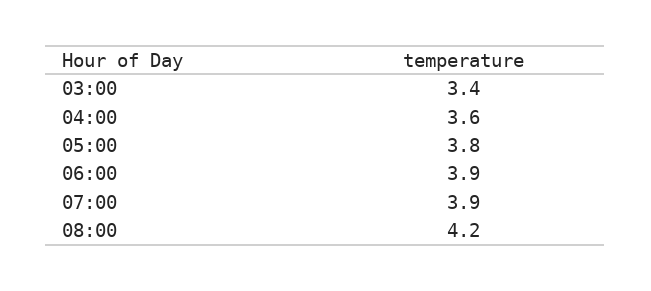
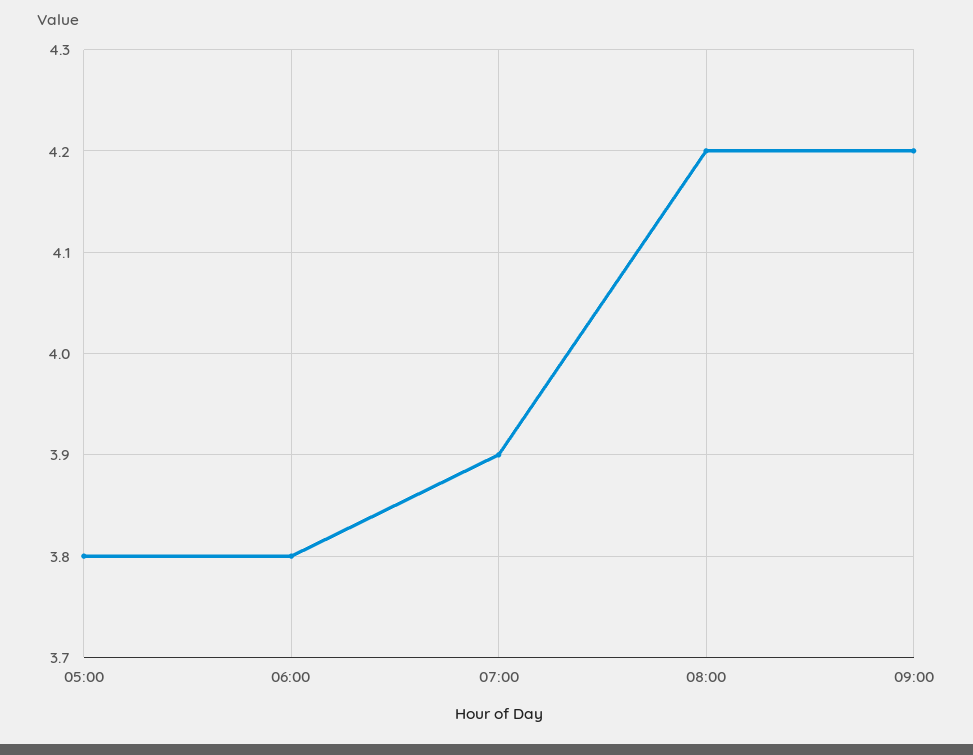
03:00: 3.4 -> none
04:00: 3.6 -> none
06:00: 3.9 -> 3.8
09:00: none -> 4.2

